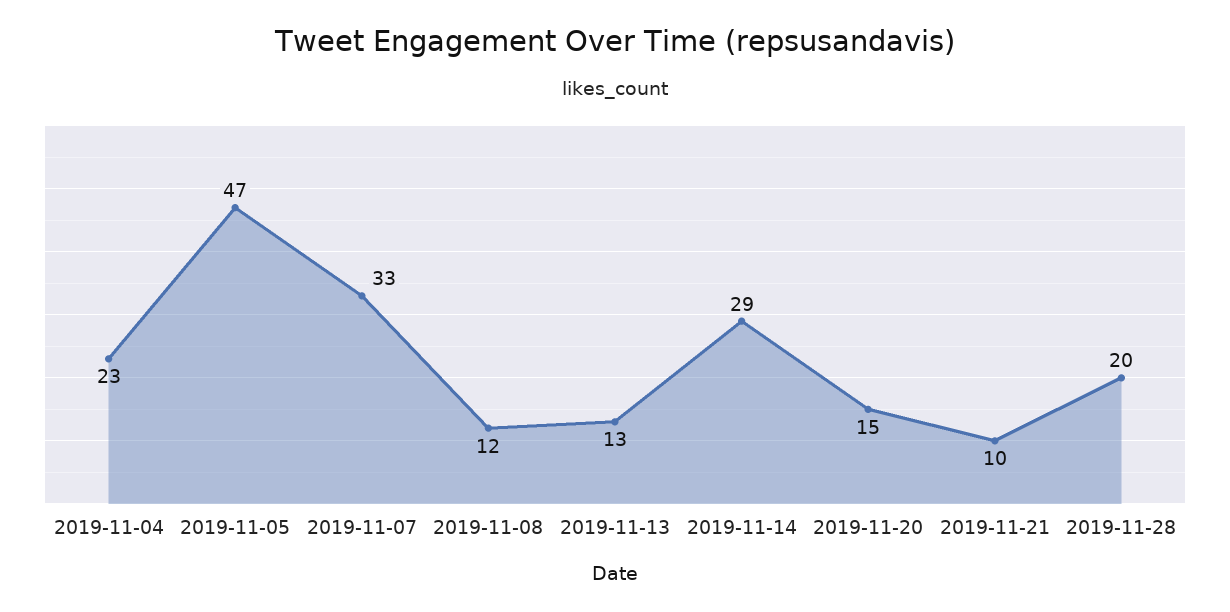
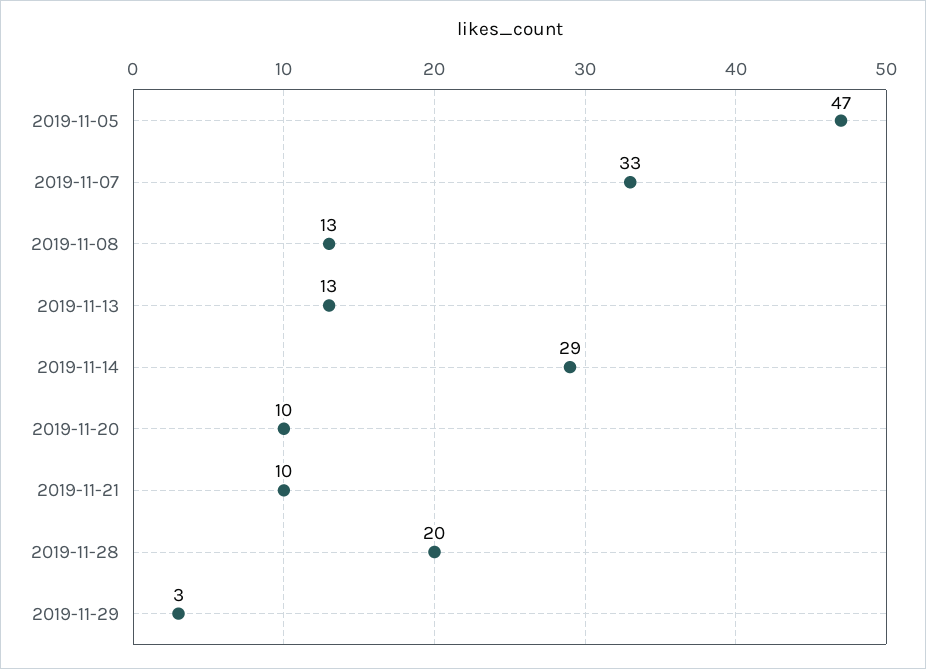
2019-11-04: 23 -> none
2019-11-08: 12 -> 13
2019-11-20: 15 -> 10
2019-11-29: none -> 3

